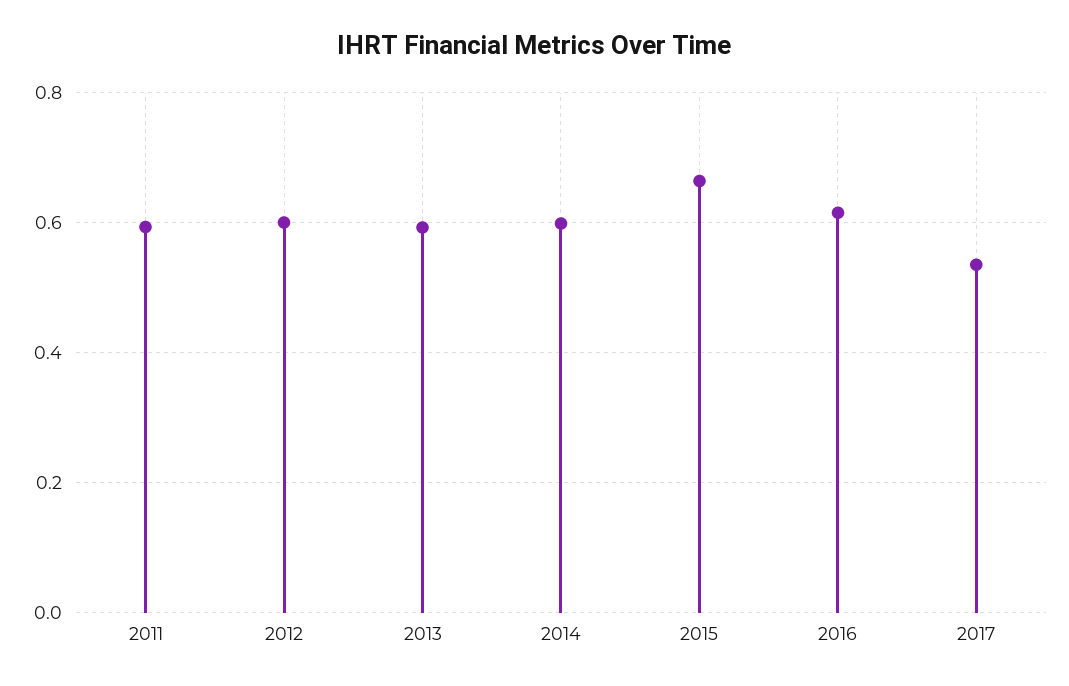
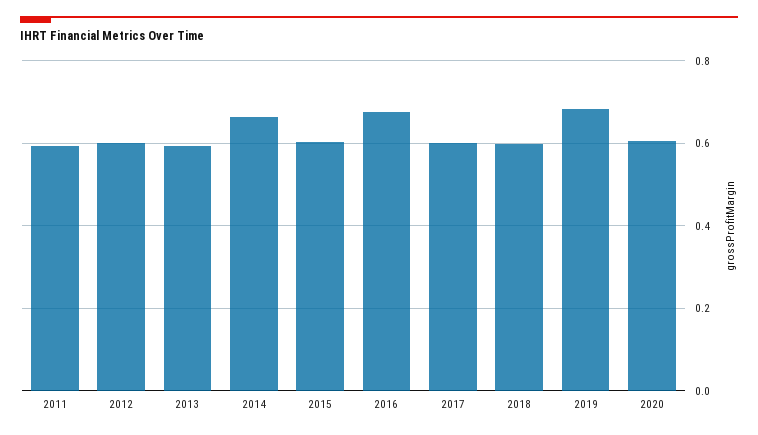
2014: 0.6 -> 0.66
2015: 0.66 -> 0.6
2016: 0.62 -> 0.68
2017: 0.54 -> 0.6
2018: none -> 0.6
2019: none -> 0.68
2020: none -> 0.6

